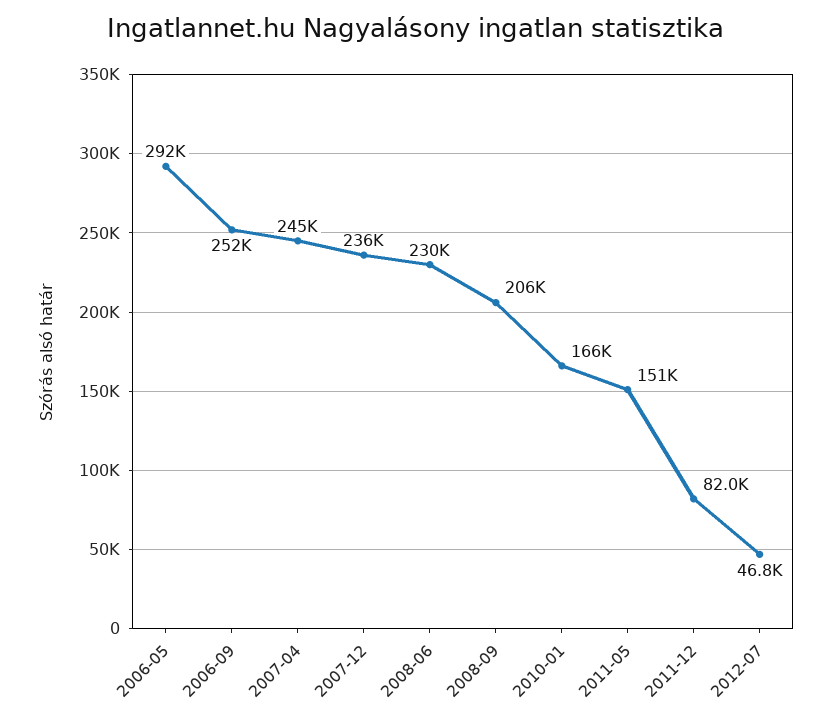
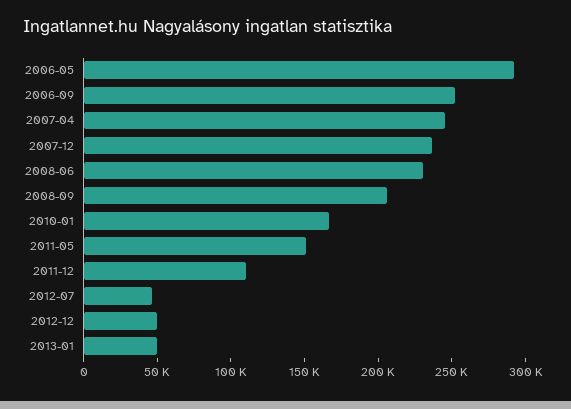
2011-12: 82000 -> 110000
2012-12: none -> 50000
2013-01: none -> 50000

